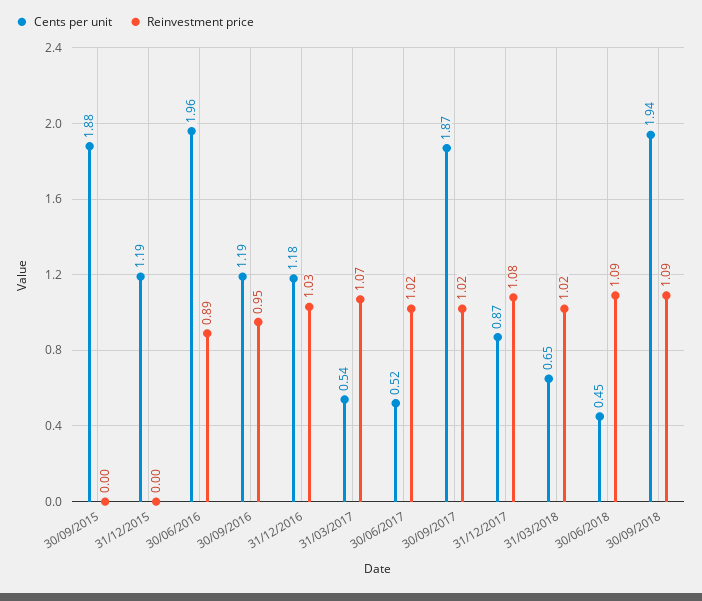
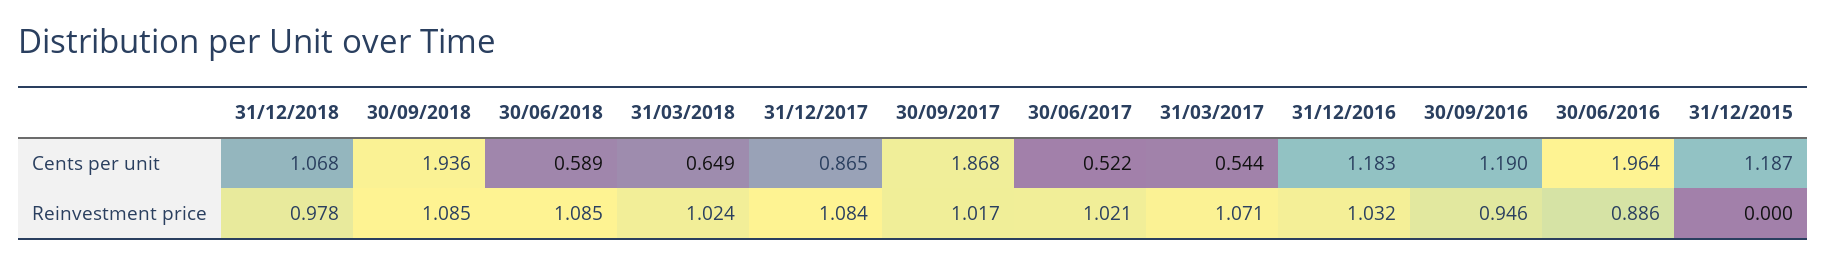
Cents per unit, 30/09/2015: 1.88 -> none
Reinvestment price, 30/09/2015: 0 -> none
Cents per unit, 30/06/2018: 0.45 -> 0.589
Cents per unit, 31/12/2018: none -> 1.068
Reinvestment price, 31/12/2018: none -> 0.978

